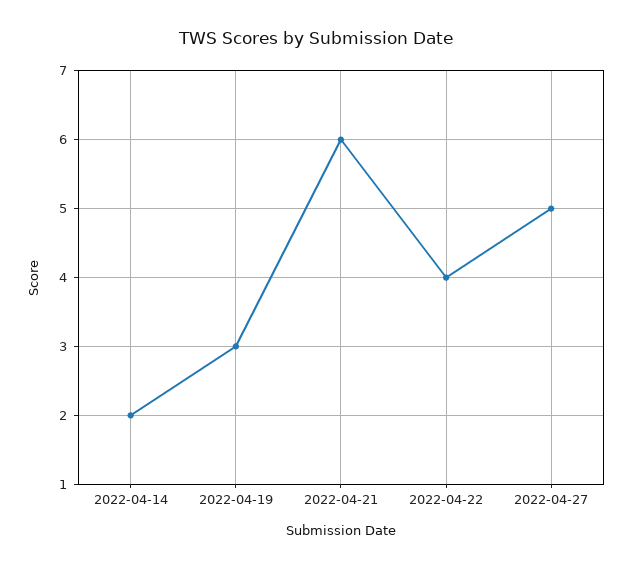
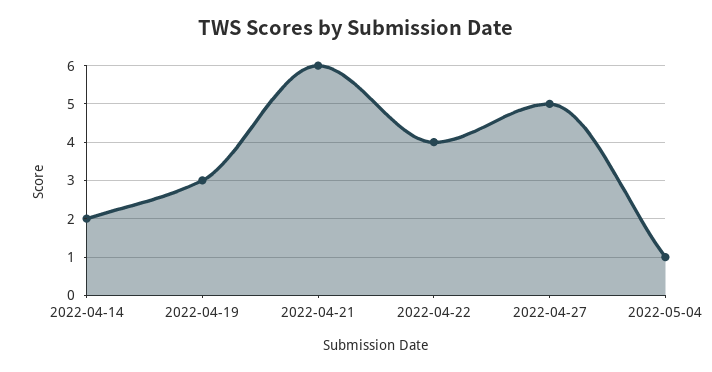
2022-05-04: none -> 1

